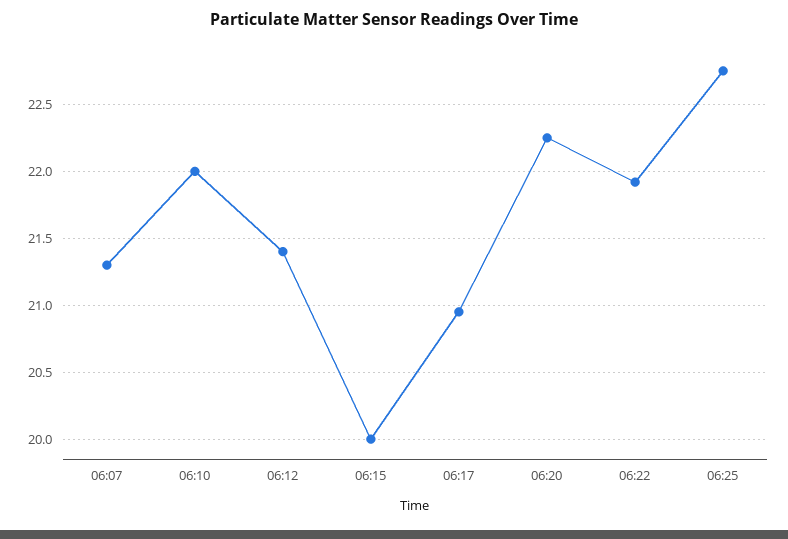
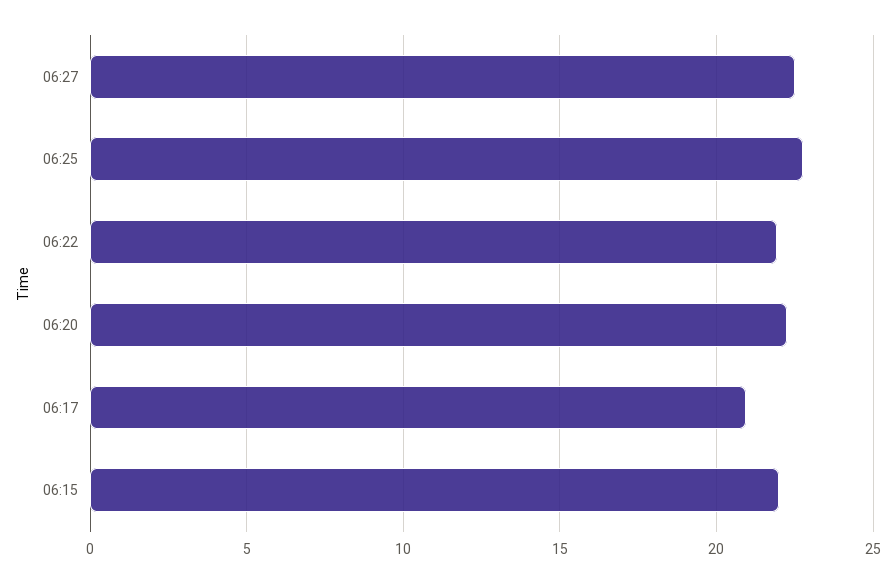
06:07: 21.3 -> none
06:10: 22 -> none
06:12: 21.4 -> none
06:15: 20 -> 22
06:27: none -> 22.5

